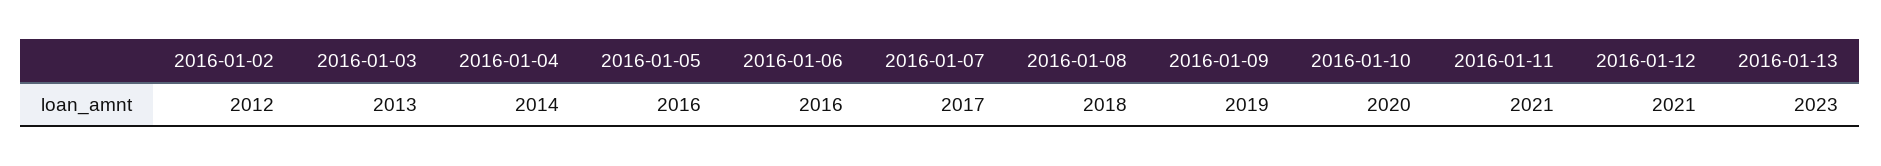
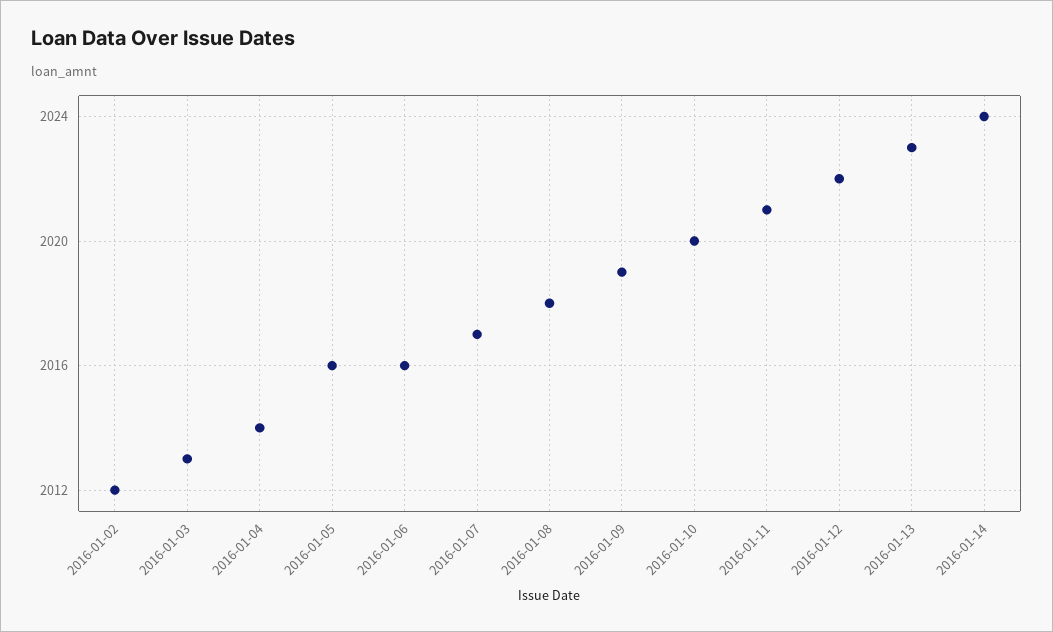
2016-01-12: 2021 -> 2022
2016-01-14: none -> 2024

